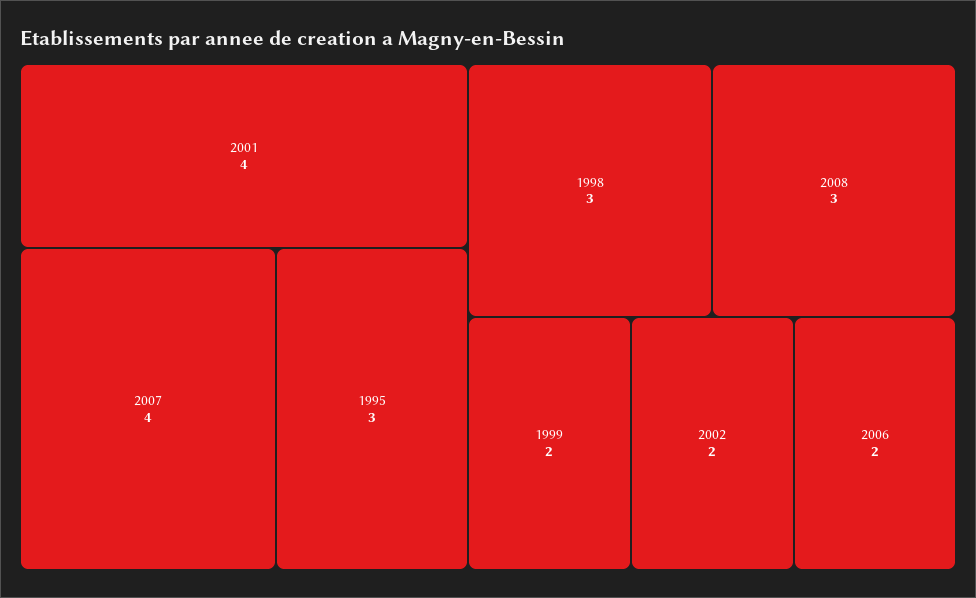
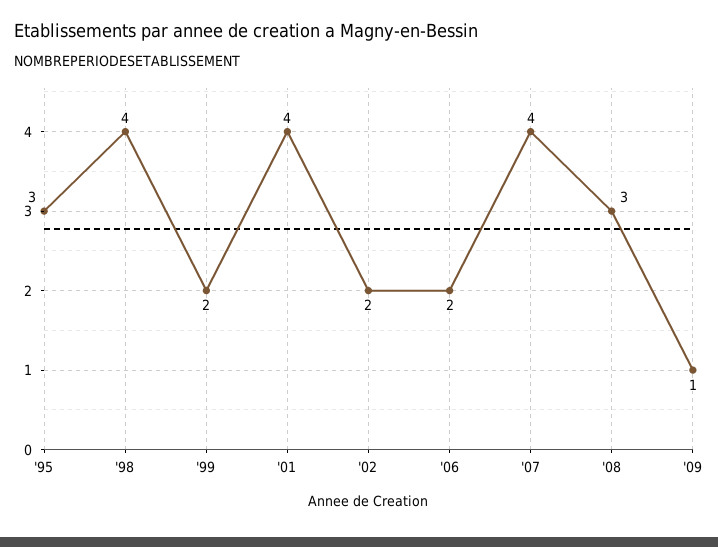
1998: 3 -> 4
'09: none -> 1

